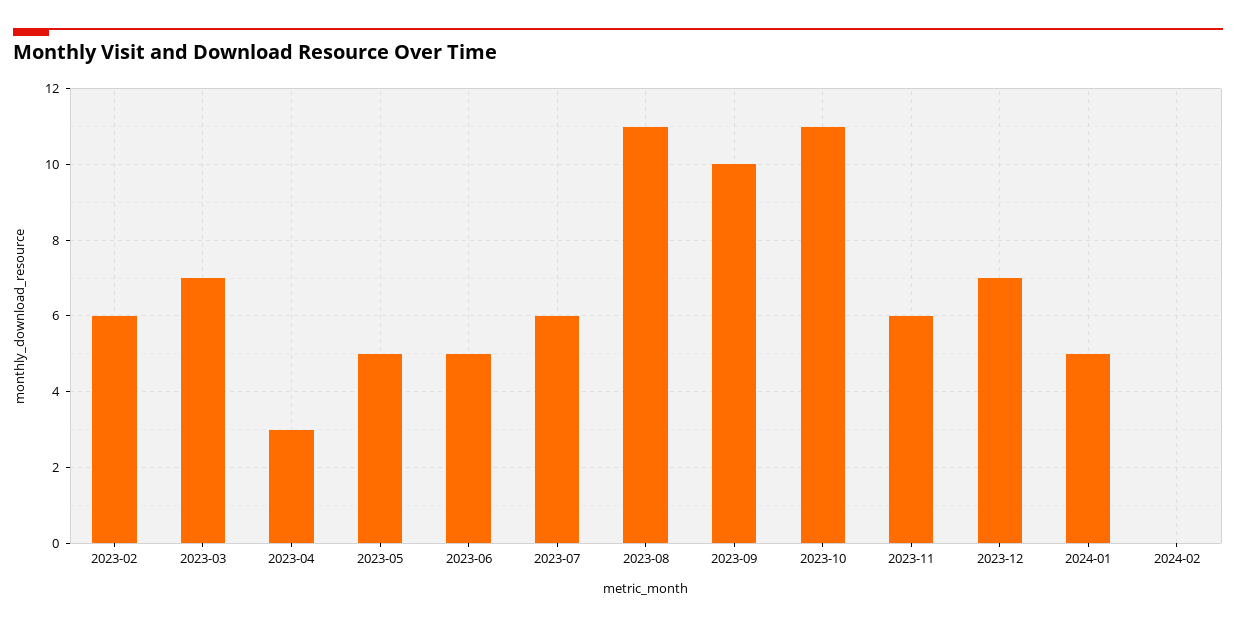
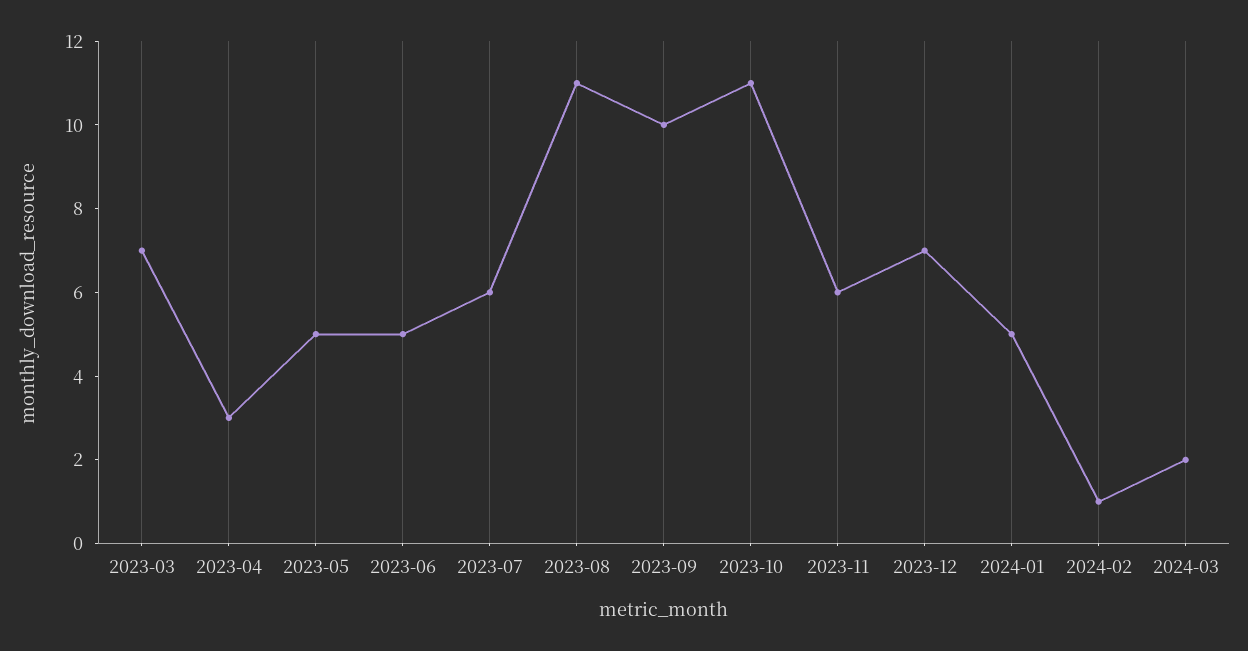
2023-02: 6 -> none
2024-02: 0 -> 1
2024-03: none -> 2

